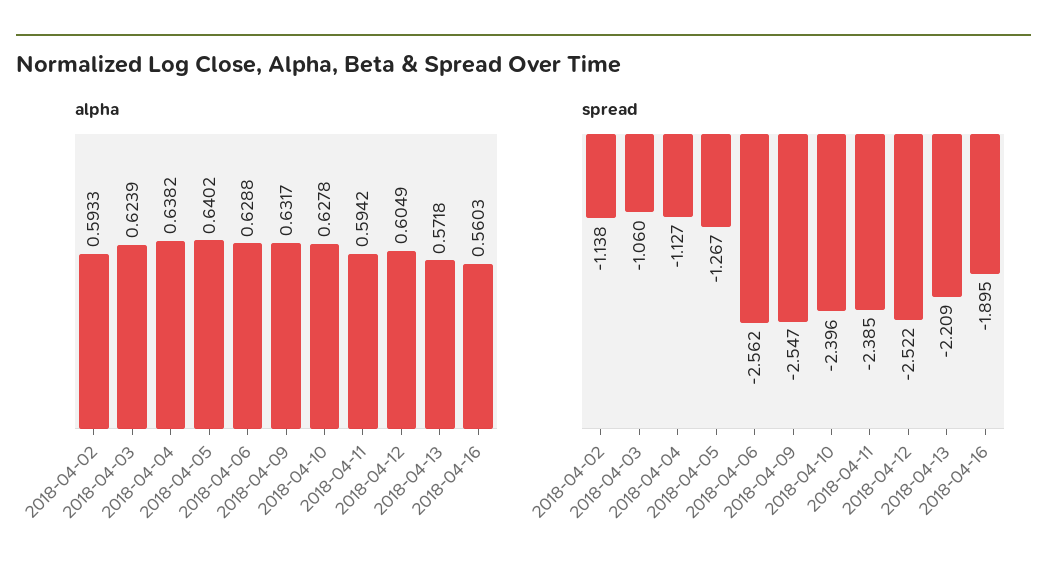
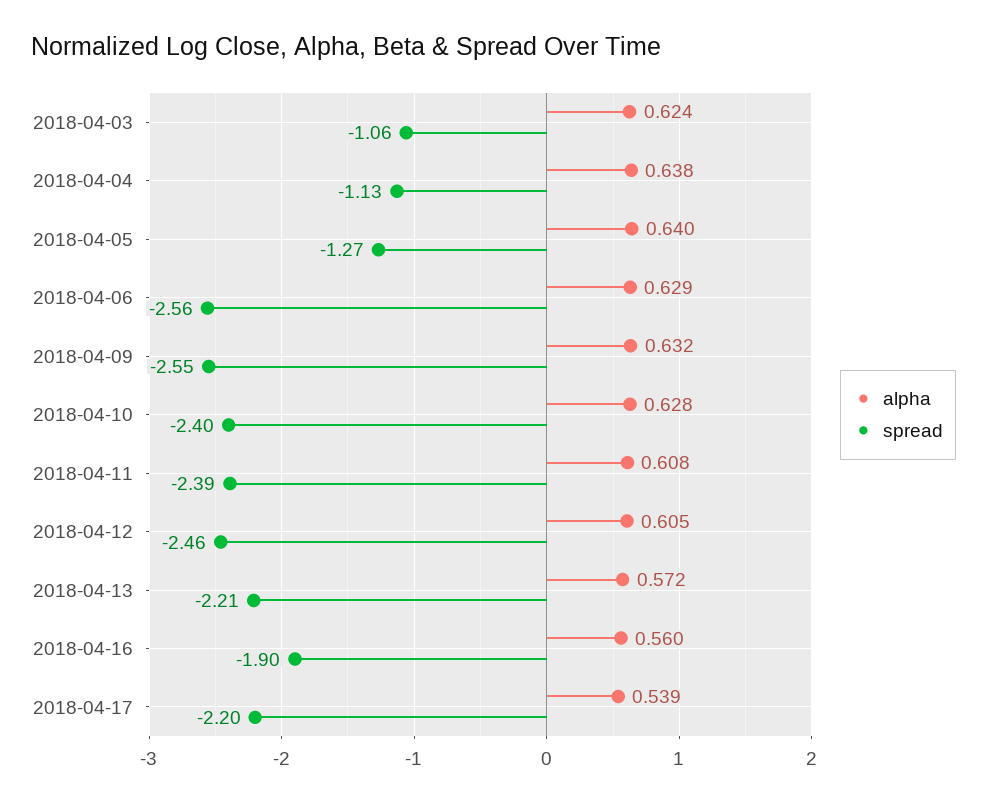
alpha, 2018-04-02: 0.5933 -> none
alpha, 2018-04-11: 0.5942 -> 0.608
spread, 2018-04-02: -1.138 -> none
spread, 2018-04-12: -2.522 -> -2.46
alpha, 2018-04-17: none -> 0.539
spread, 2018-04-17: none -> -2.2

